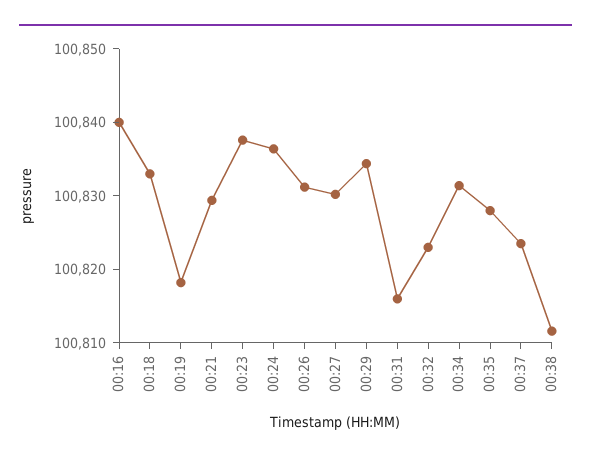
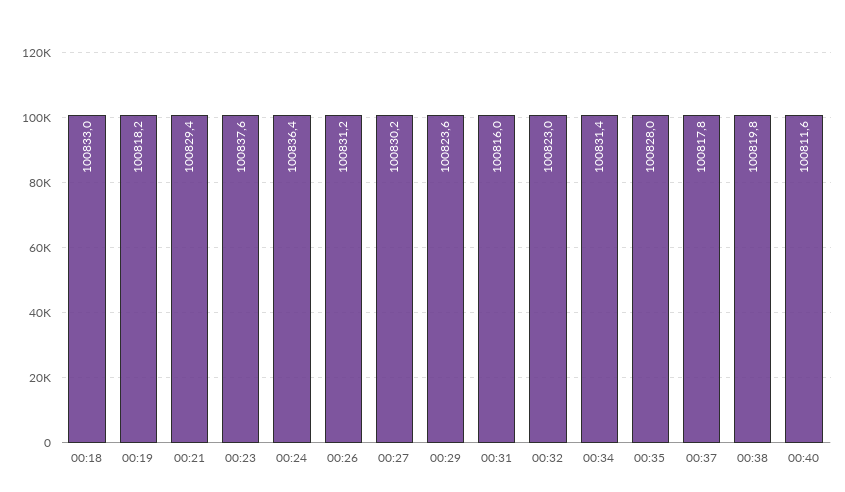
00:16: 100840 -> none
00:29: 100834 -> 100823.6
00:37: 100824 -> 100817.8
00:38: 100812 -> 100819.8
00:40: none -> 100811.6

